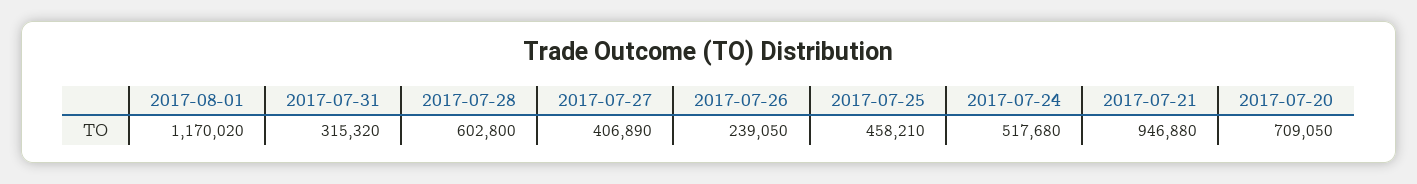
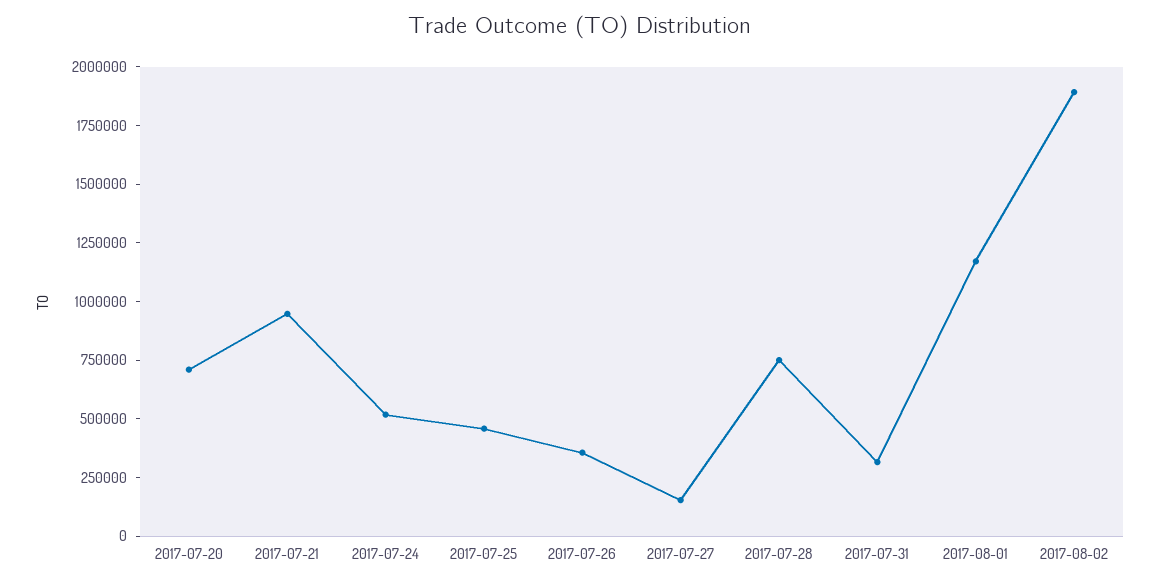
2017-07-28: 602800 -> 750000
2017-07-27: 406890 -> 150000
2017-07-26: 239050 -> 350000
2017-08-02: none -> 1900000

